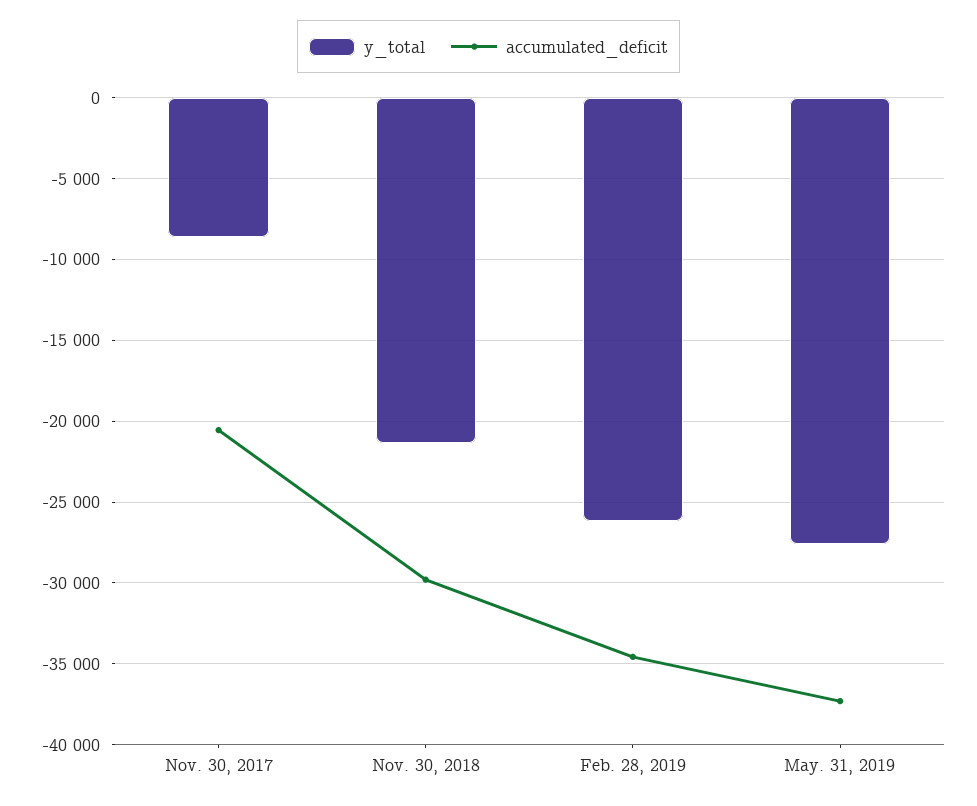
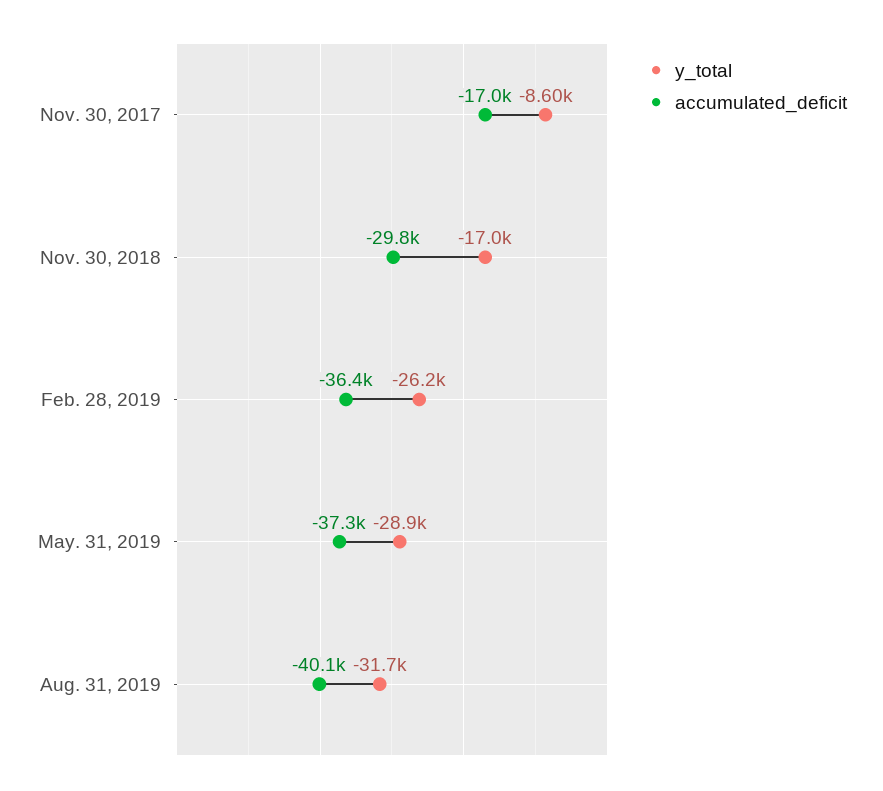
accumulated_deficit, Nov. 30, 2017: -20500 -> -17000
y_total, Nov. 30, 2018: -21500 -> -17000
accumulated_deficit, Feb. 28, 2019: -34500 -> -36400
y_total, May. 31, 2019: -27500 -> -28900
y_total, Aug. 31, 2019: none -> -31700
accumulated_deficit, Aug. 31, 2019: none -> -40100

